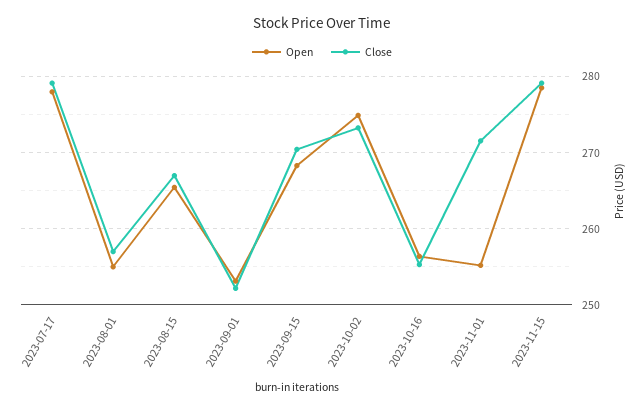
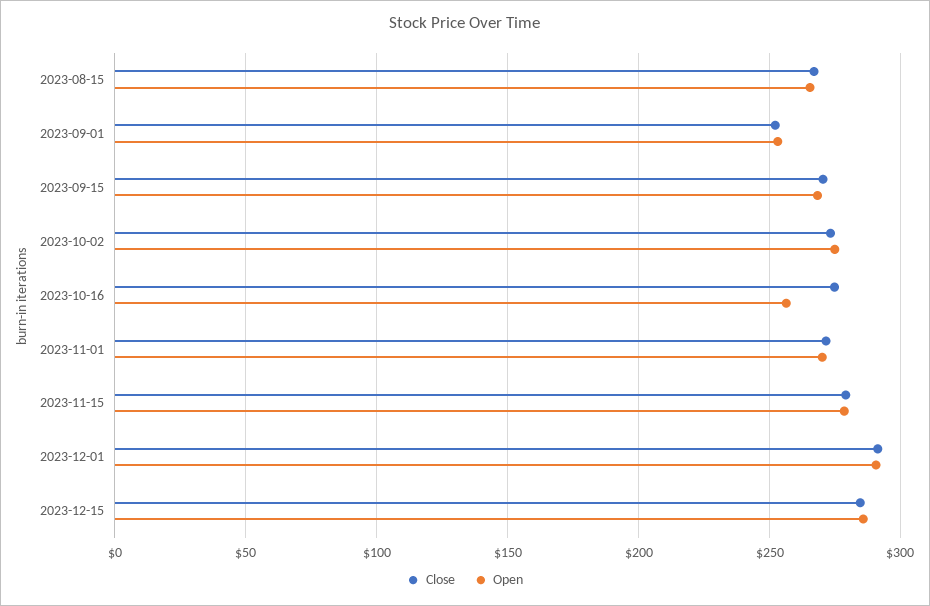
Open, 2023-07-17: 278 -> none
Close, 2023-07-17: 279 -> none
Open, 2023-08-01: 255 -> none
Close, 2023-08-01: 257 -> none
Close, 2023-10-16: 255 -> 275
Open, 2023-11-01: 255 -> 270
Close, 2023-12-01: none -> 290
Open, 2023-12-01: none -> 290
Close, 2023-12-15: none -> 285
Open, 2023-12-15: none -> 285

